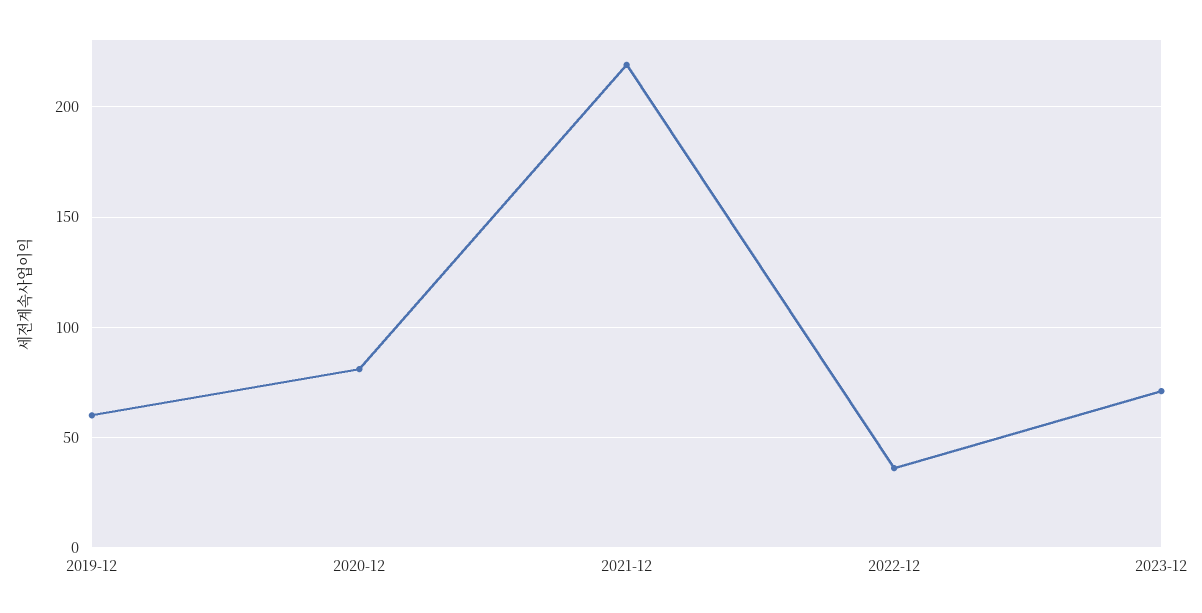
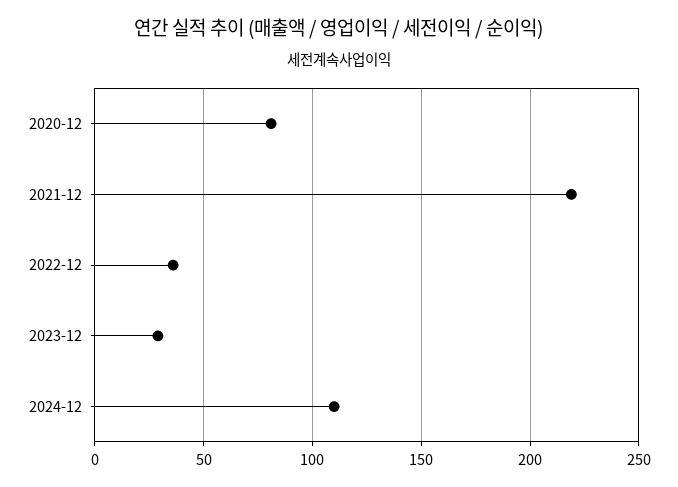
2019-12: 60 -> none
2023-12: 70 -> 30
2024-12: none -> 110

